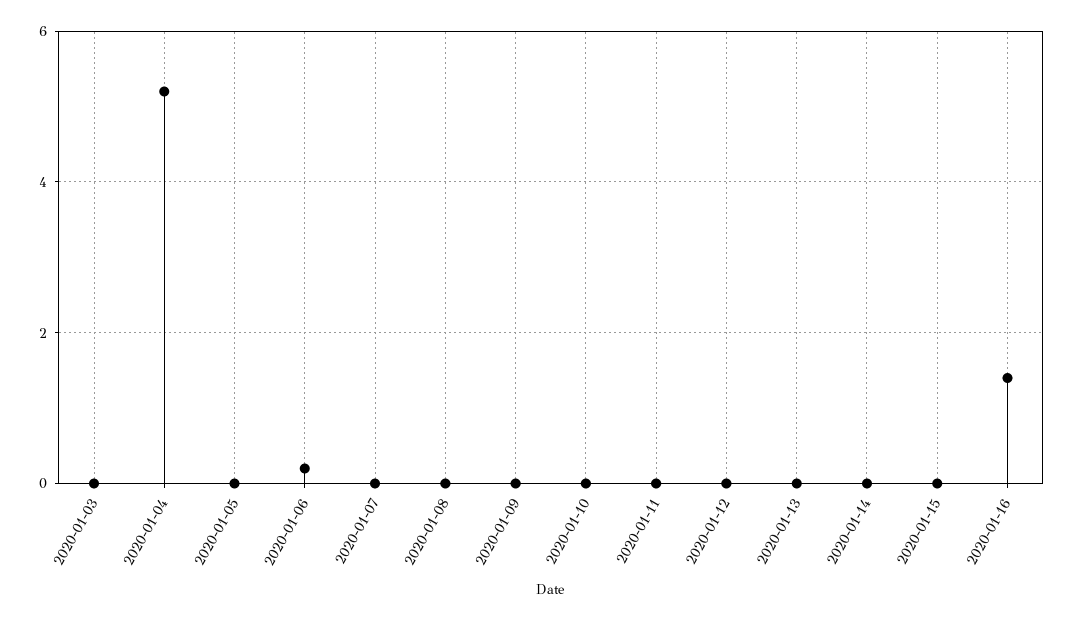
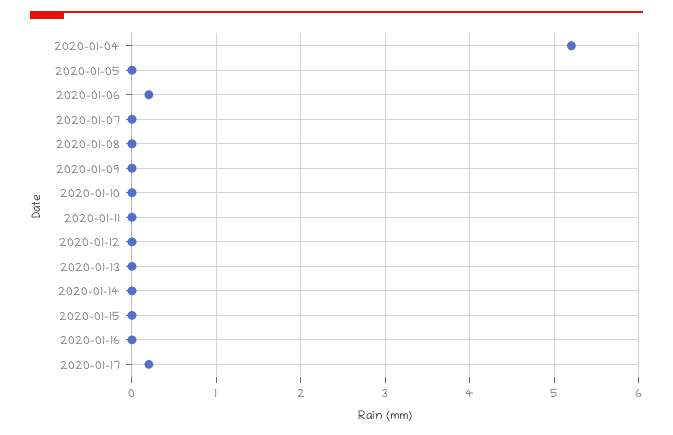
2020-01-03: 0 -> none
2020-01-16: 1.5 -> 0
2020-01-17: none -> 0.2

